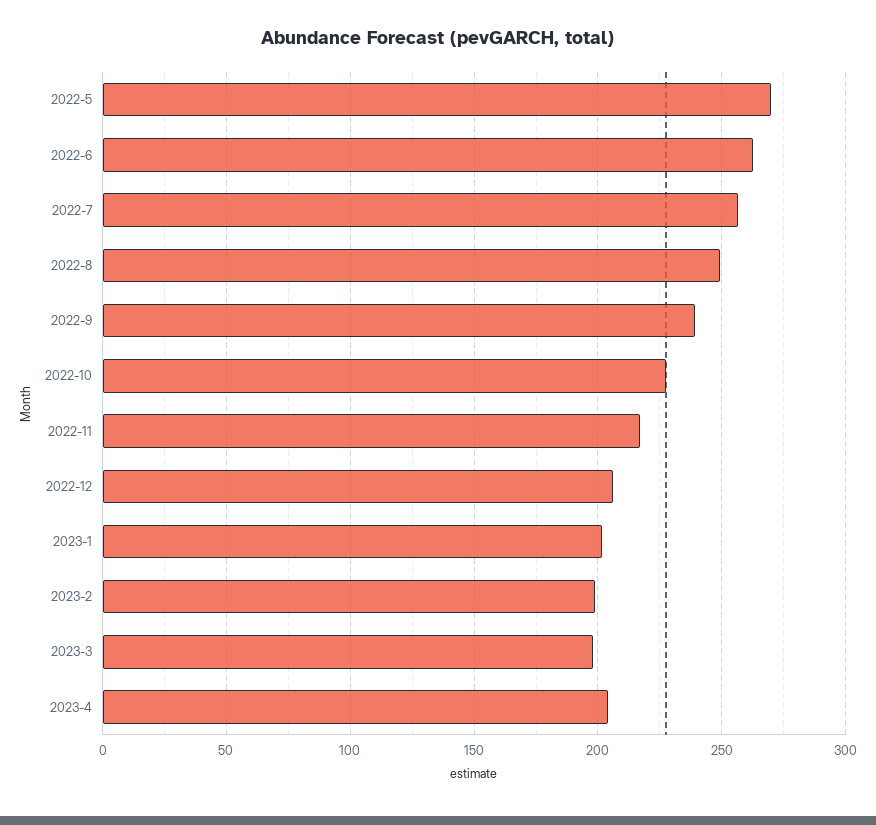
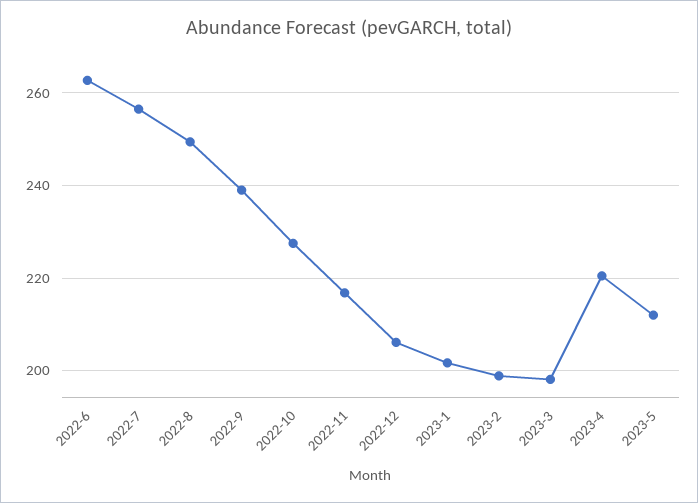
2022-5: 270 -> none
2023-4: 205 -> 220
2023-5: none -> 212

